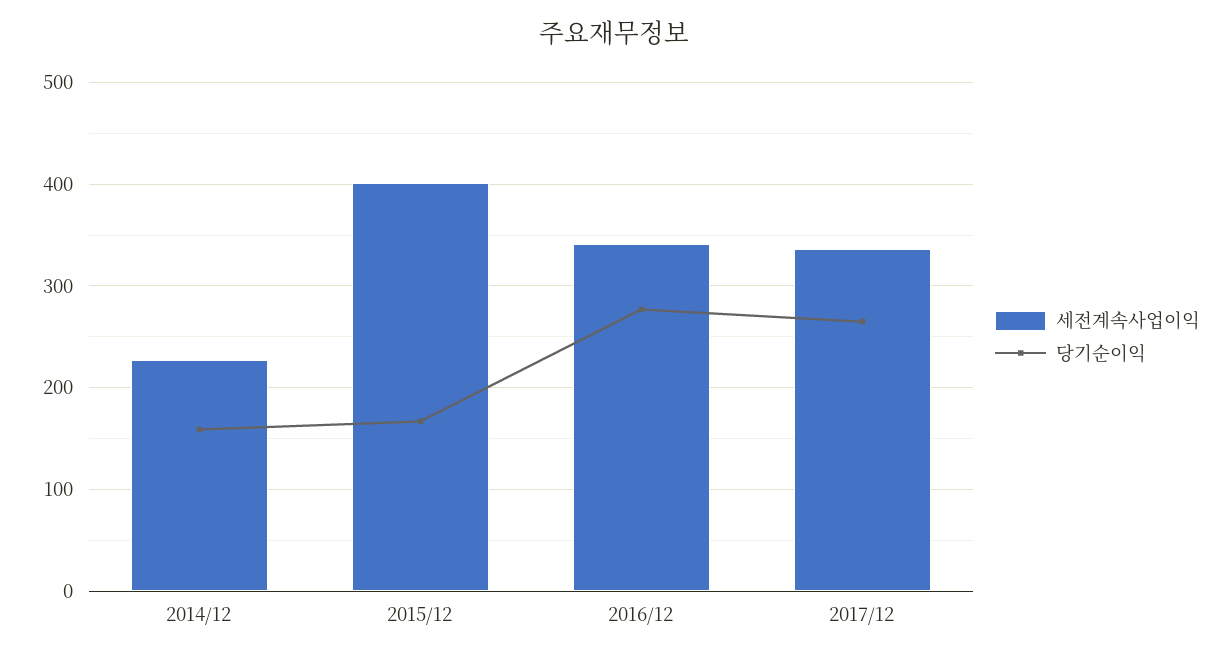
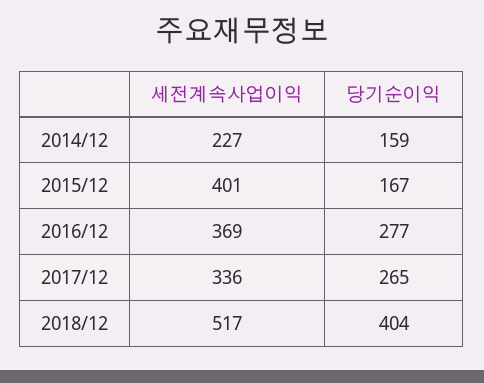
세전계속사업이익, 2016/12: 340 -> 369
세전계속사업이익, 2018/12: none -> 517
당기순이익, 2018/12: none -> 404

